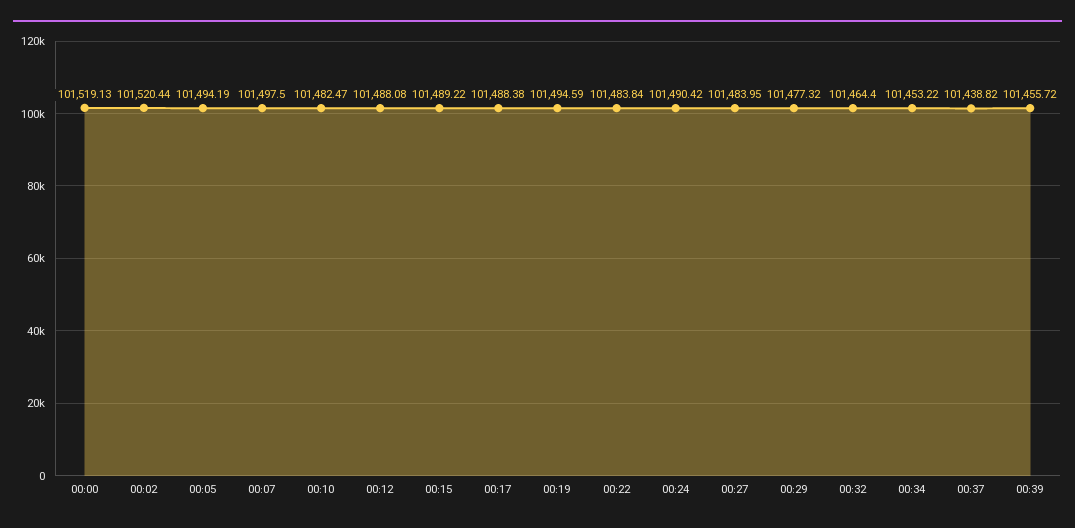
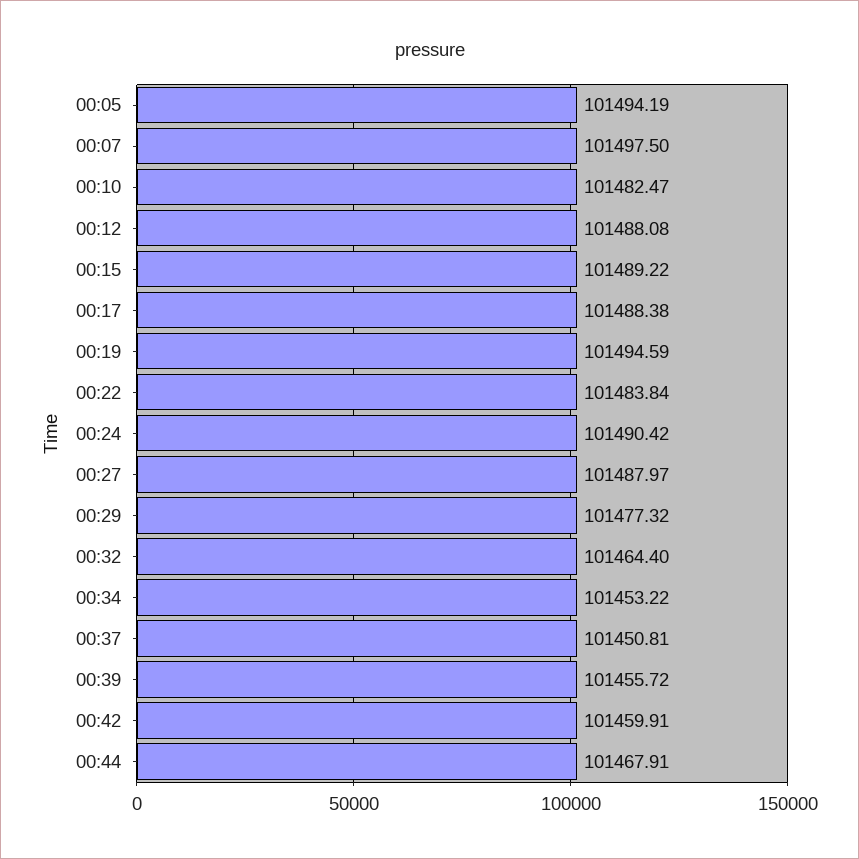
00:00: 101519.13 -> none
00:02: 101520.44 -> none
00:27: 101483.95 -> 101487.97
00:37: 101438.82 -> 101450.81
00:42: none -> 101459.91
00:44: none -> 101467.91

